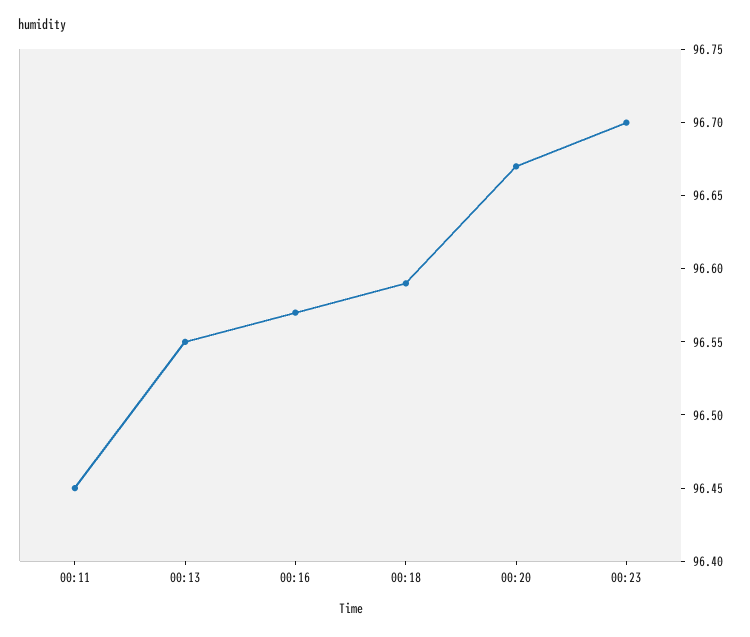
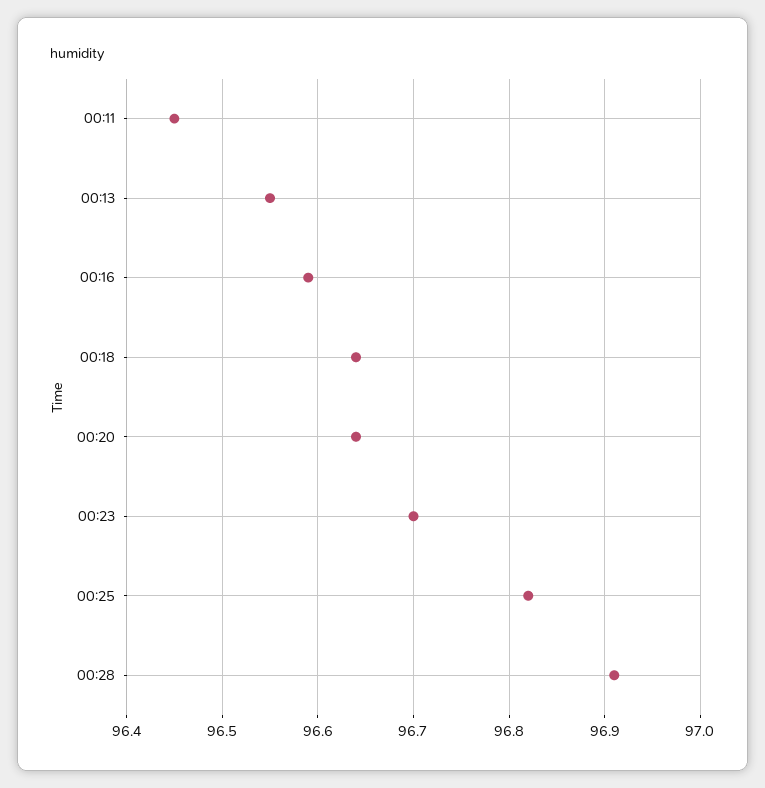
00:16: 96.57 -> 96.59
00:18: 96.59 -> 96.64
00:20: 96.67 -> 96.64
00:25: none -> 96.82
00:28: none -> 96.91

